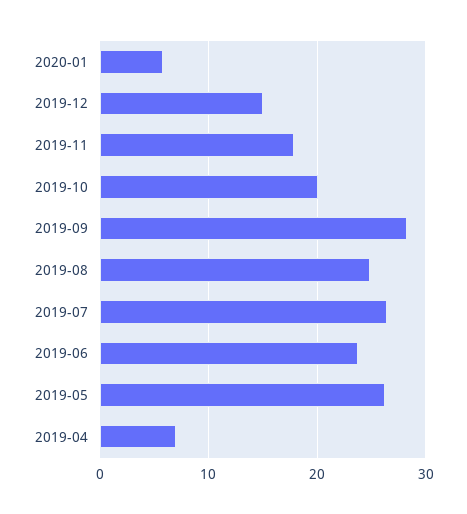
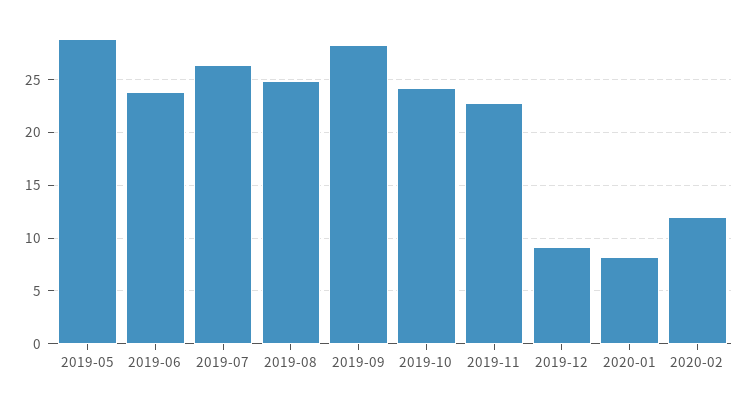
2020-01: 6 -> 8
2019-12: 15 -> 9
2019-11: 18 -> 23
2019-10: 20 -> 24
2019-05: 26 -> 29
2019-04: 7 -> none
2020-02: none -> 12

